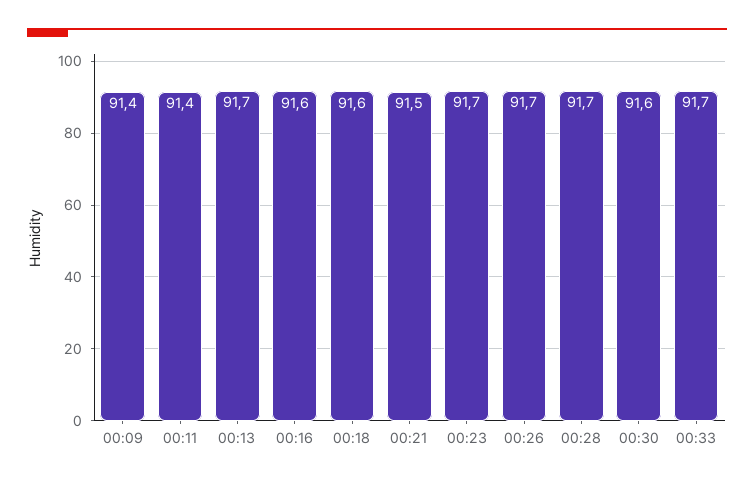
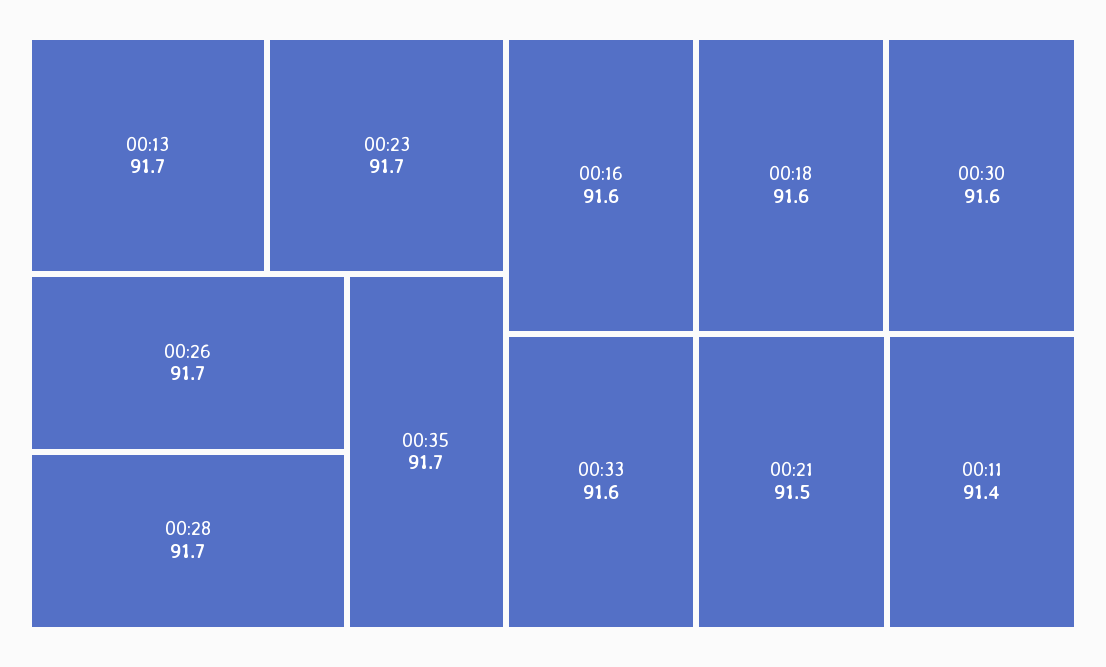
00:09: 91.4 -> none
00:33: 91.7 -> 91.6
00:35: none -> 91.7

